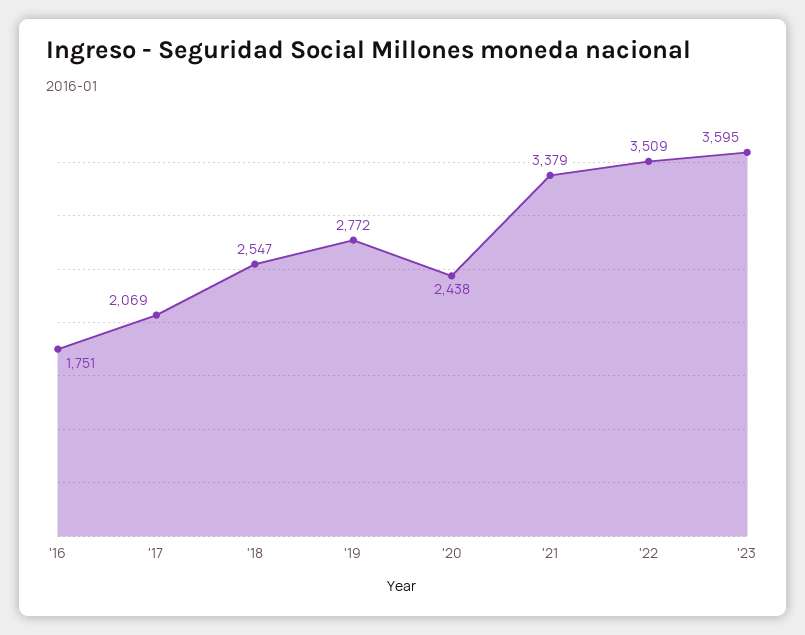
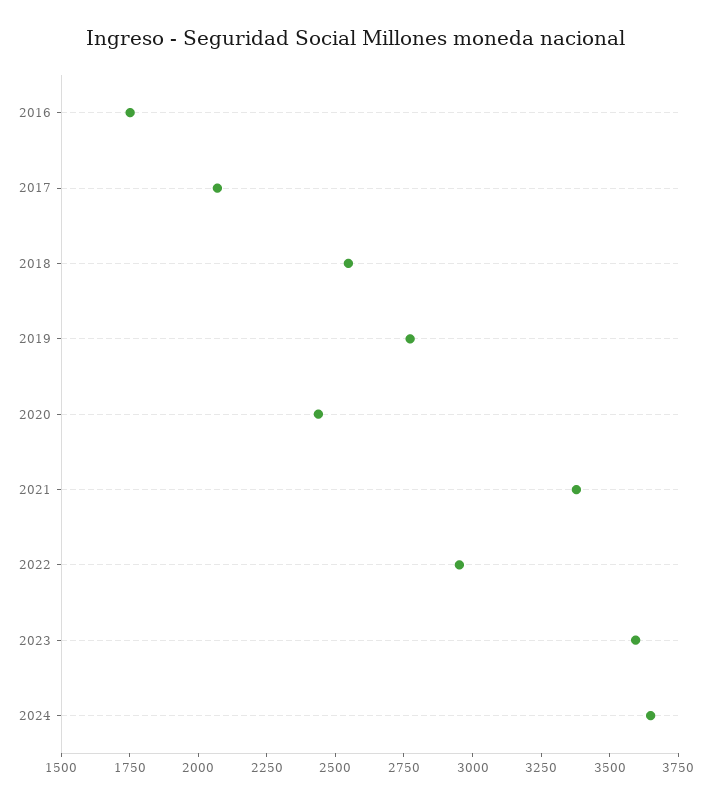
'22: 3509 -> 2950
2024: none -> 3650

